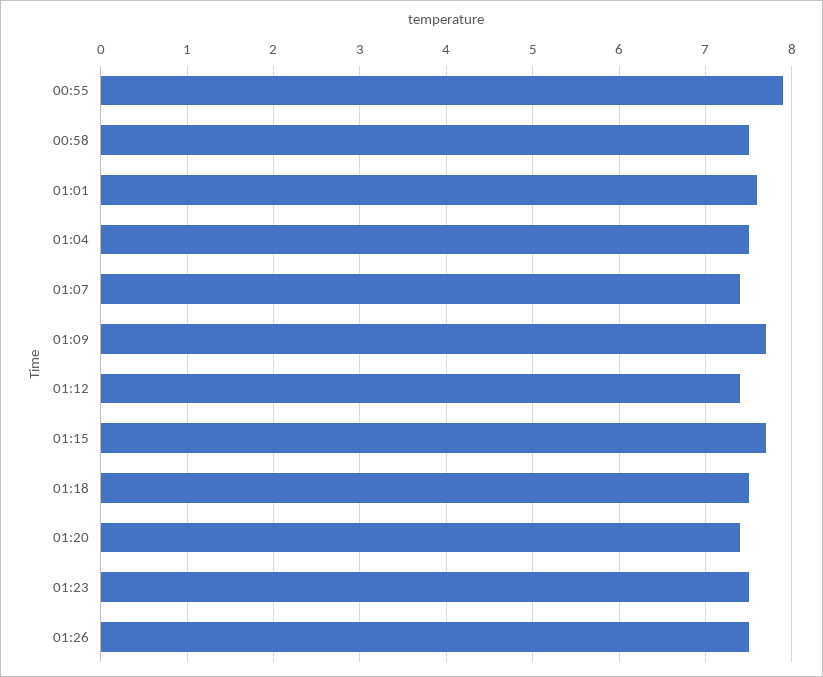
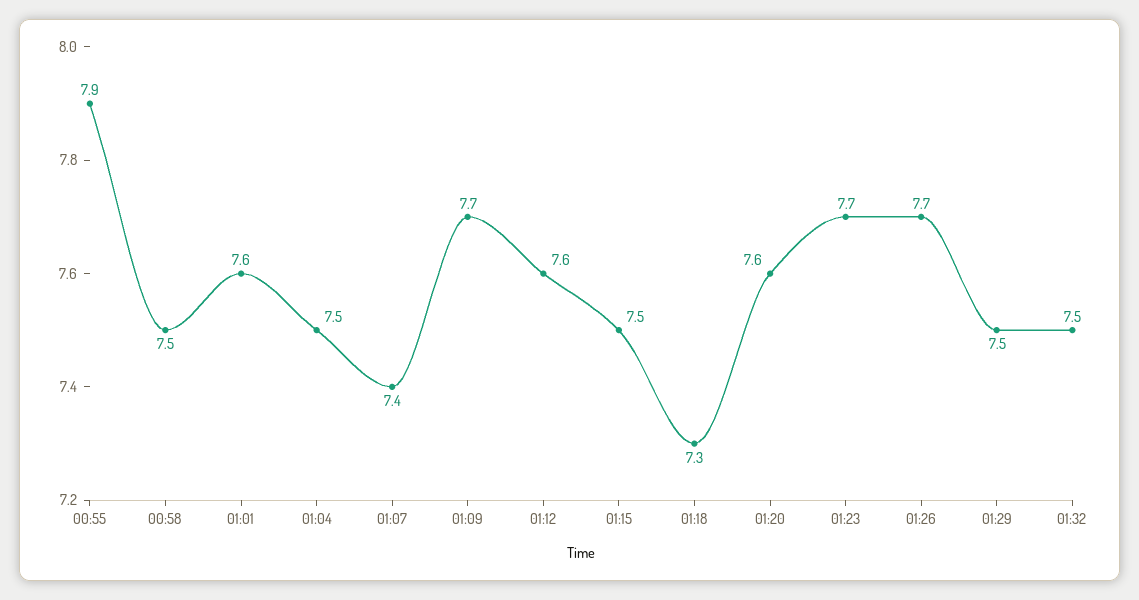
01:12: 7.4 -> 7.6
01:15: 7.7 -> 7.5
01:18: 7.5 -> 7.3
01:20: 7.4 -> 7.6
01:23: 7.5 -> 7.7
01:26: 7.5 -> 7.7
01:29: none -> 7.5
01:32: none -> 7.5

